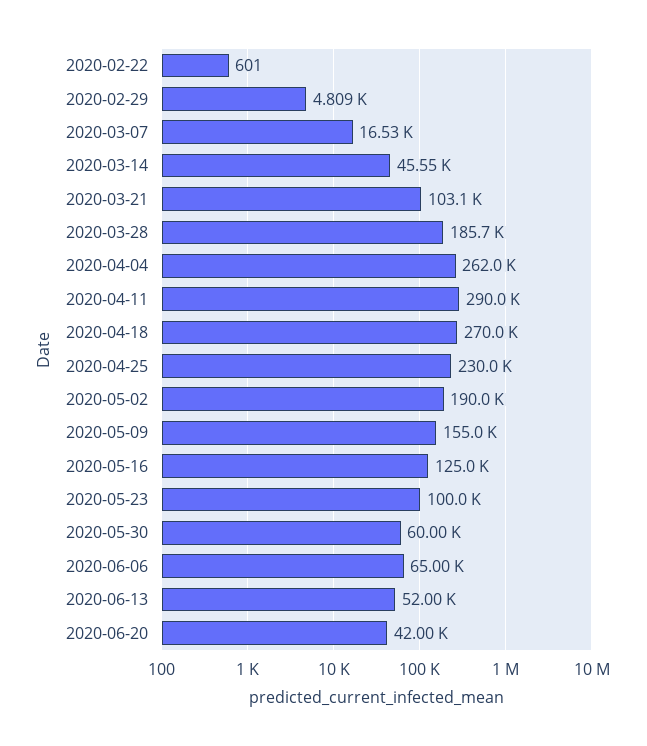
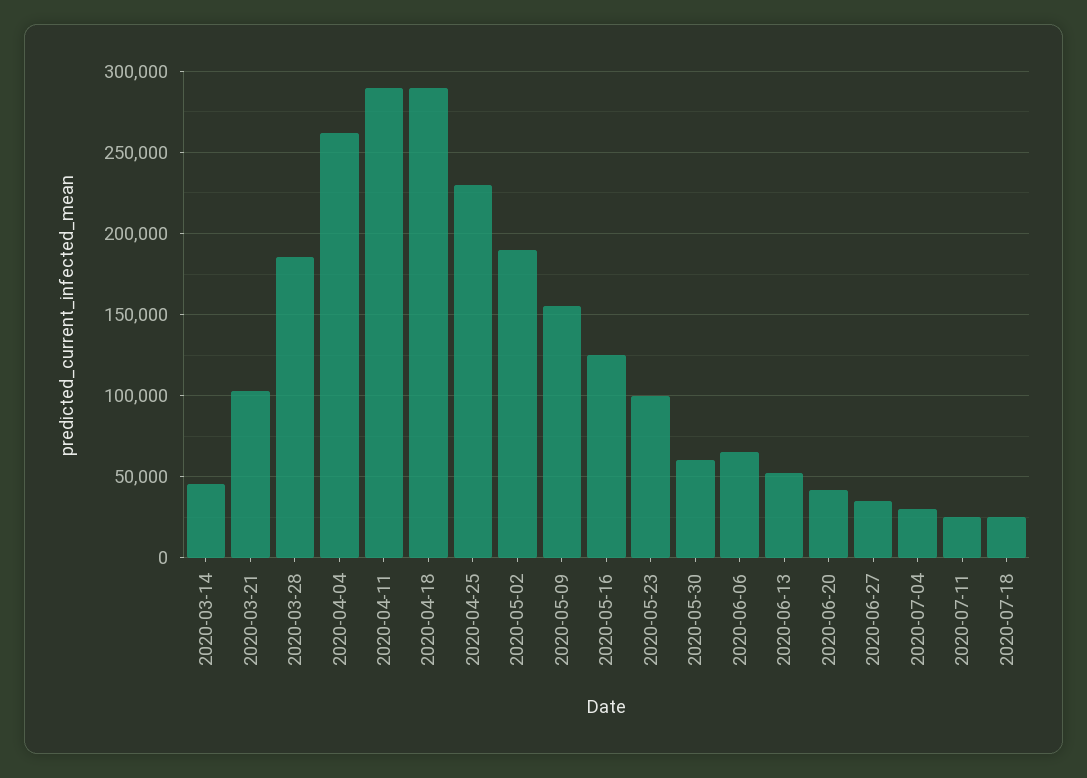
2020-02-22: 601 -> none
2020-02-29: 4809 -> none
2020-03-07: 16530 -> none
2020-04-18: 270000 -> 290000
2020-06-27: none -> 35000
2020-07-04: none -> 30000
2020-07-11: none -> 25000
2020-07-18: none -> 25000

